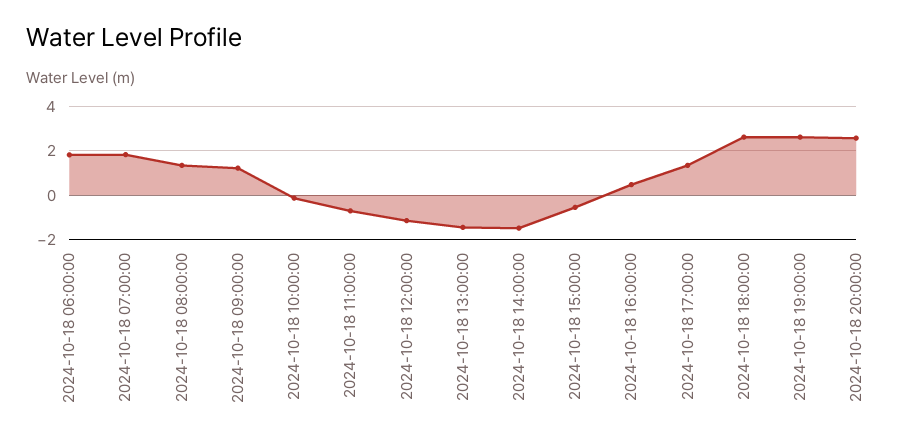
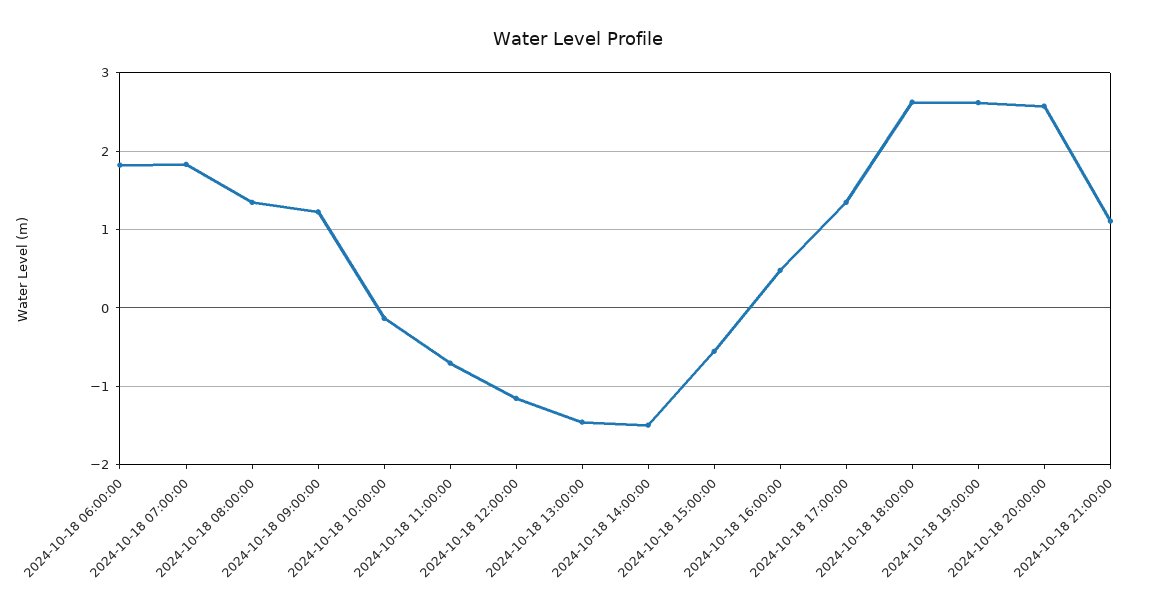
2024-10-18 21:00:00: none -> 1.1

